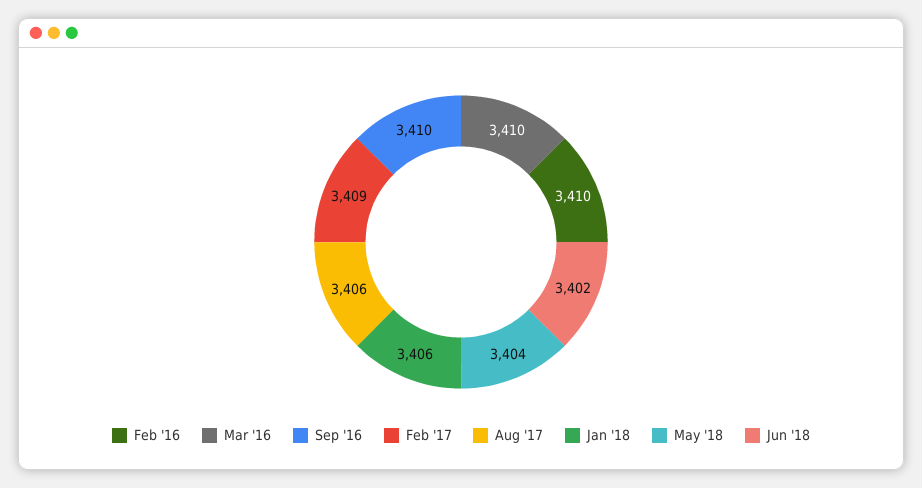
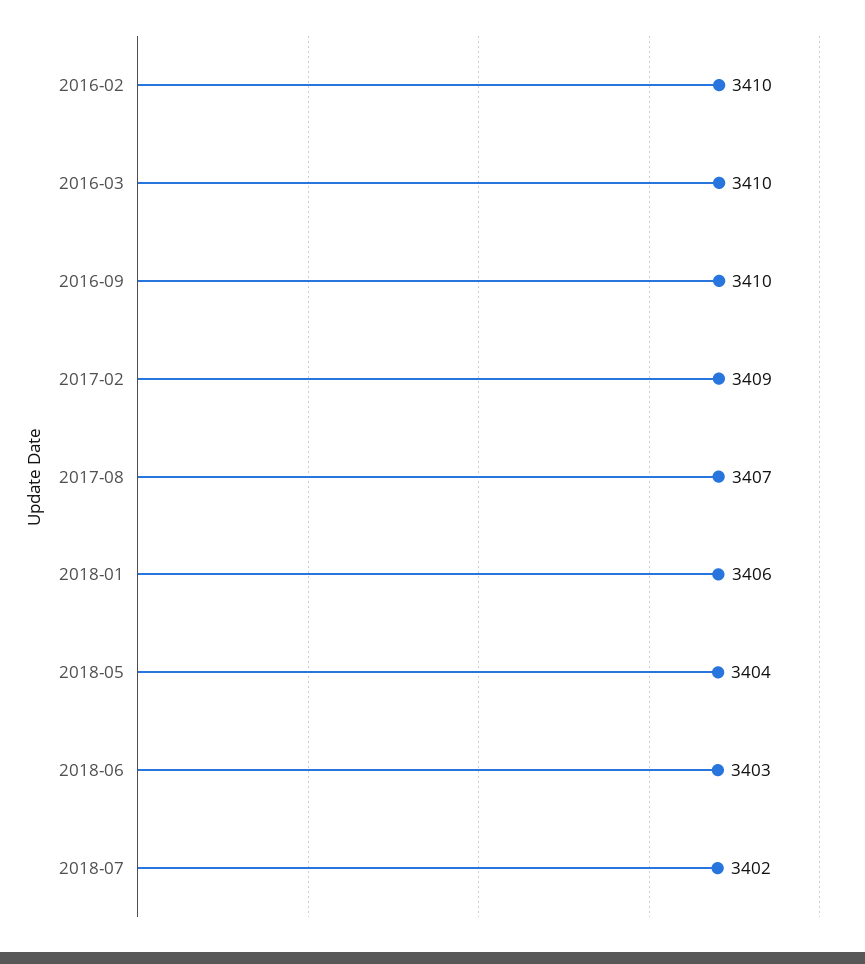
Aug '17: 3406 -> 3407
Jun '18: 3402 -> 3403
2018-07: none -> 3402

